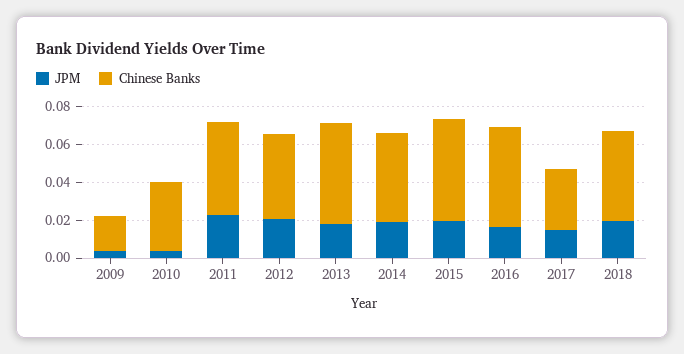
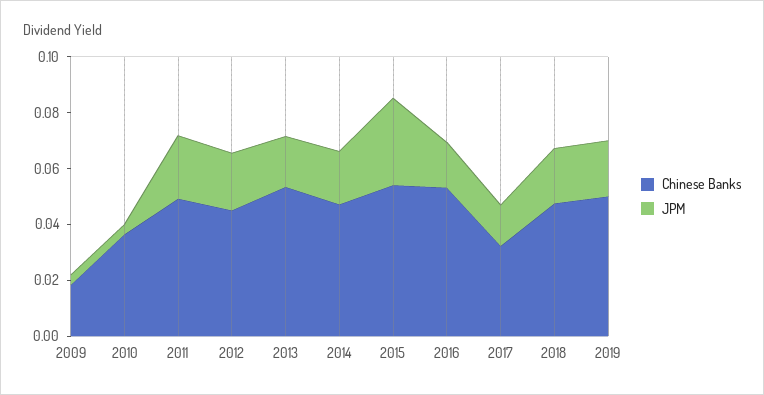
JPM, 2015: 0.02 -> 0.03
Chinese Banks, 2019: none -> 0.05
JPM, 2019: none -> 0.02

